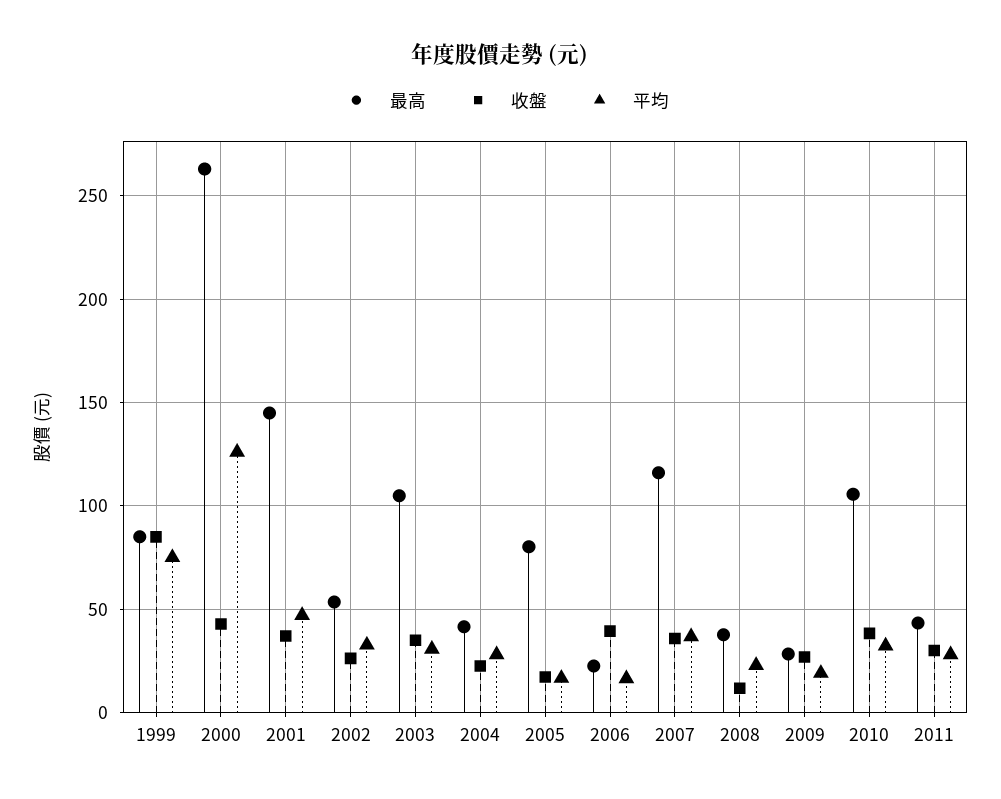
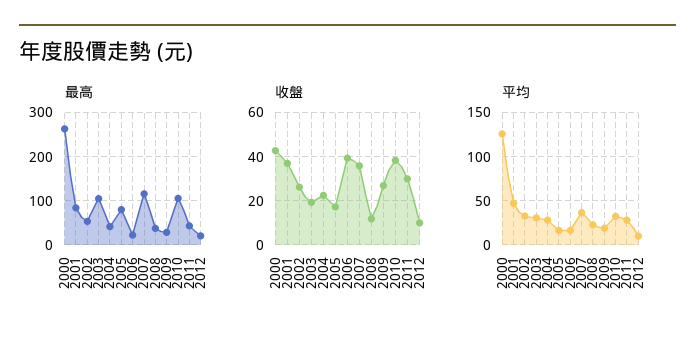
最高, 1999: 85 -> none
收盤, 1999: 85 -> none
平均, 1999: 75 -> none
最高, 2001: 145 -> 80
收盤, 2003: 35 -> 20
最高, 2012: none -> 20
收盤, 2012: none -> 10
平均, 2012: none -> 10

